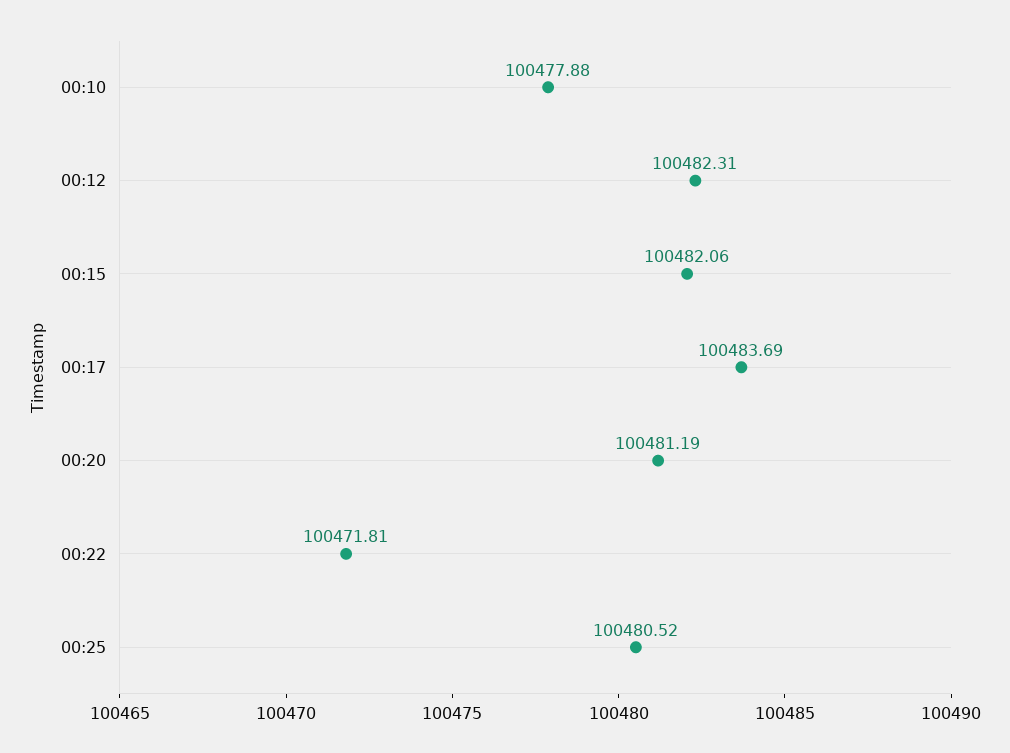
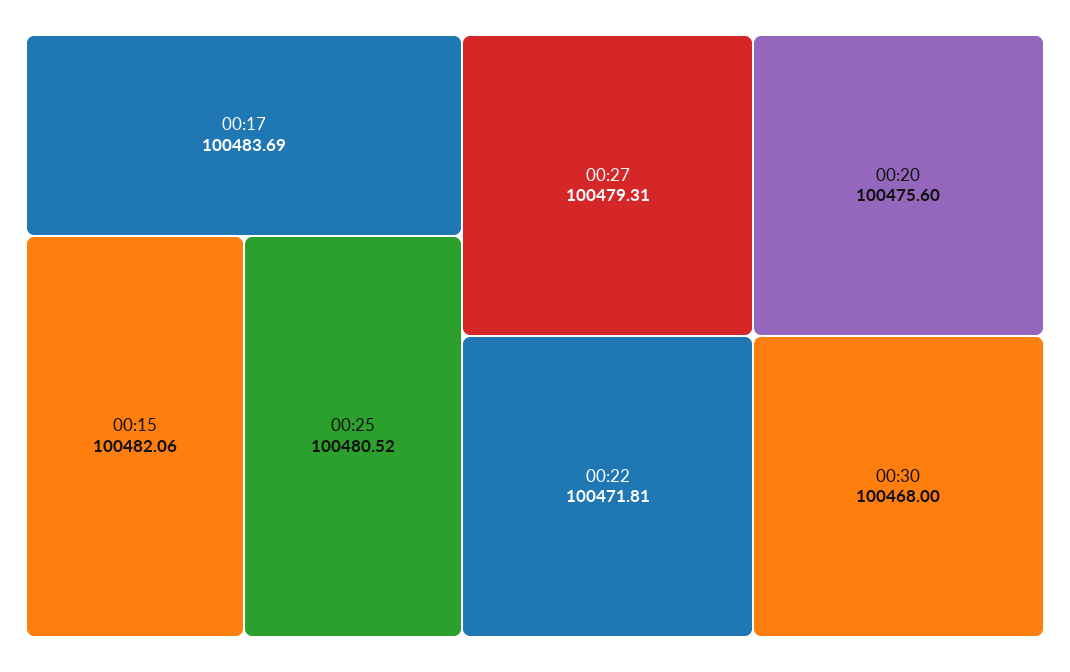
00:10: 100477.88 -> none
00:12: 100482.31 -> none
00:20: 100481.19 -> 100475.6
00:27: none -> 100479.31
00:30: none -> 100468

